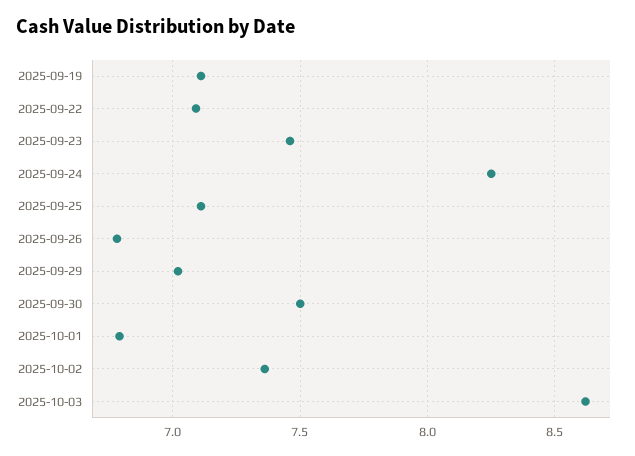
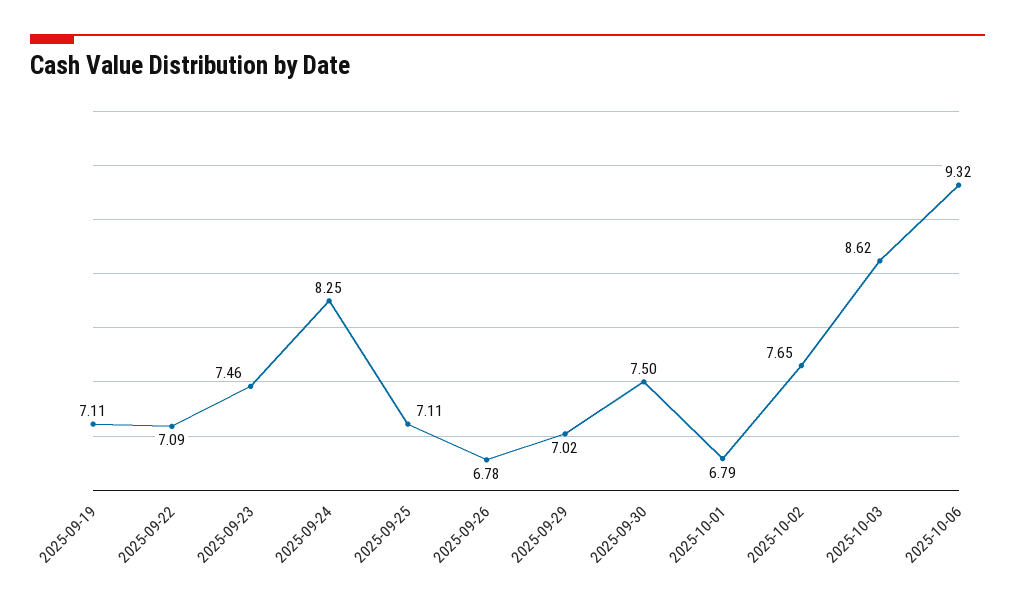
2025-10-02: 7.35 -> 7.65
2025-10-06: none -> 9.32

